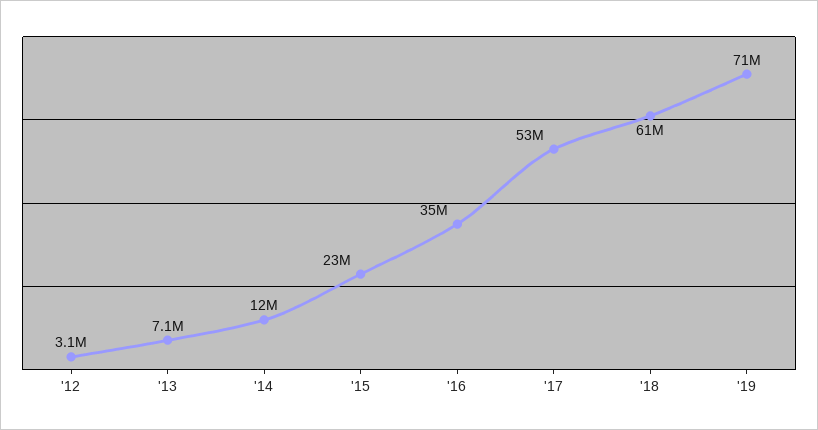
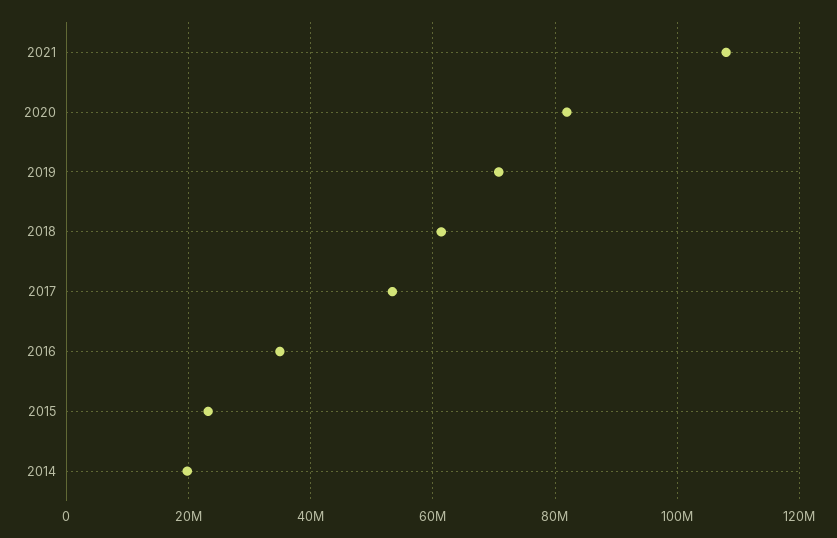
'12: 3100000 -> none
'13: 7100000 -> none
'14: 12000000 -> 20000000
2021: none -> 108000000
2020: none -> 82000000

